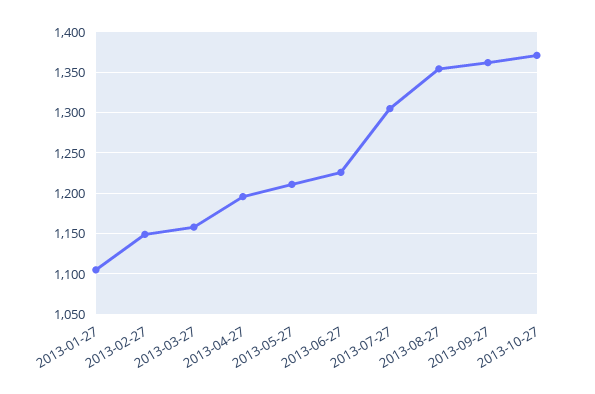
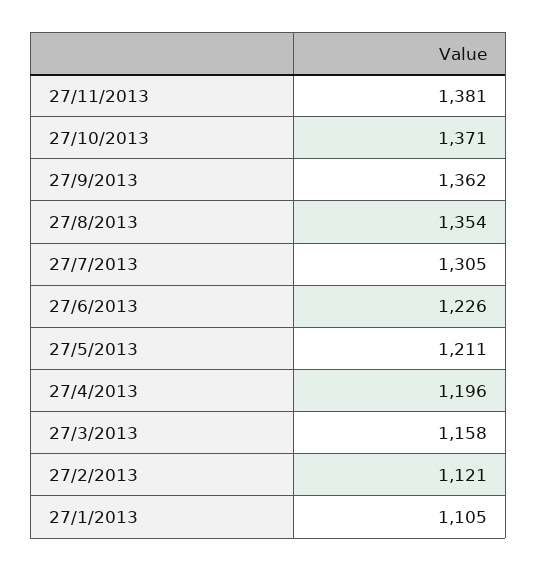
2013-02-27: 1150 -> 1121
27/11/2013: none -> 1381

